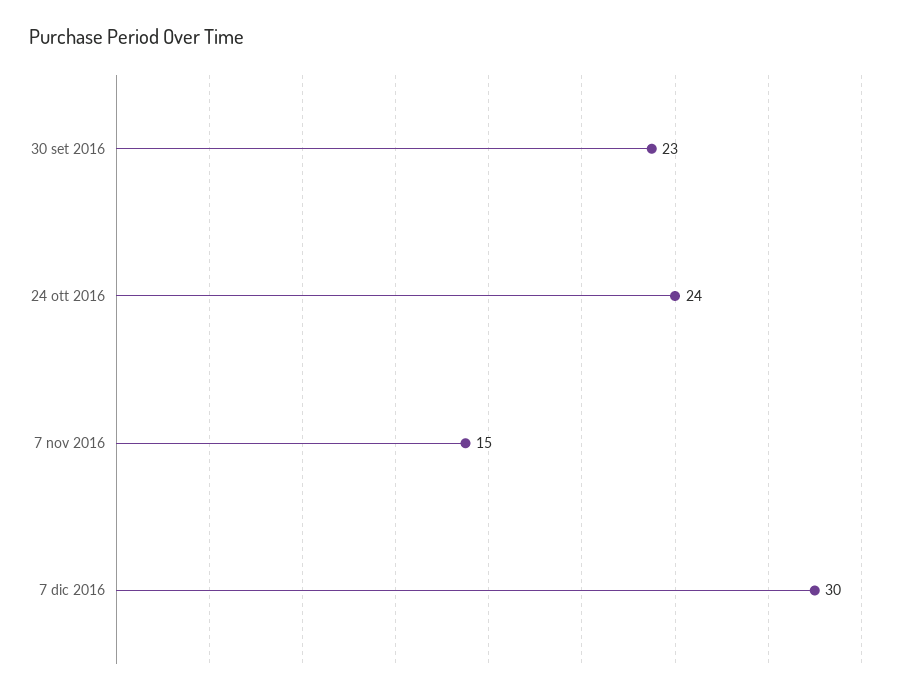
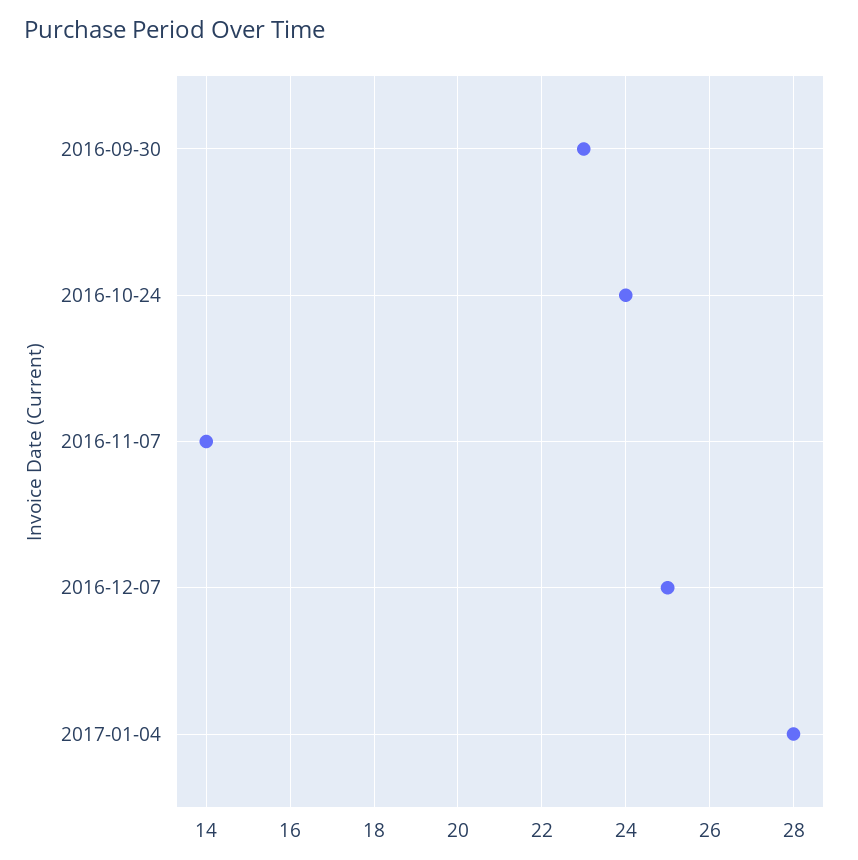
7 nov 2016: 15 -> 14
7 dic 2016: 30 -> 25
2017-01-04: none -> 28

